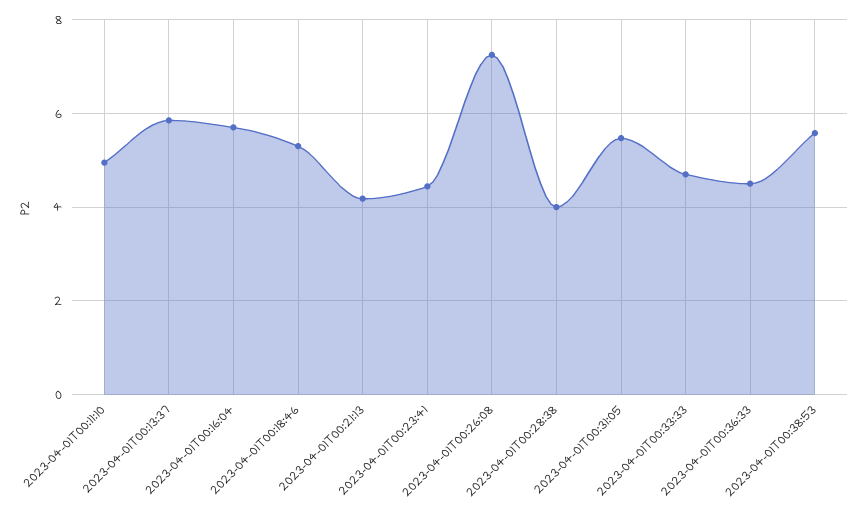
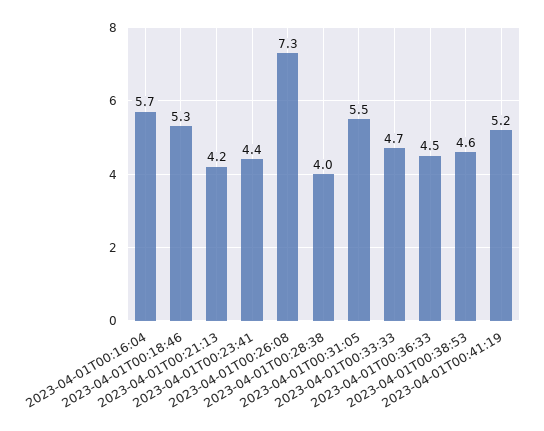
2023-04-01T00:11:10: 5 -> none
2023-04-01T00:13:37: 5.8 -> none
2023-04-01T00:38:53: 5.6 -> 4.6
2023-04-01T00:41:19: none -> 5.2

